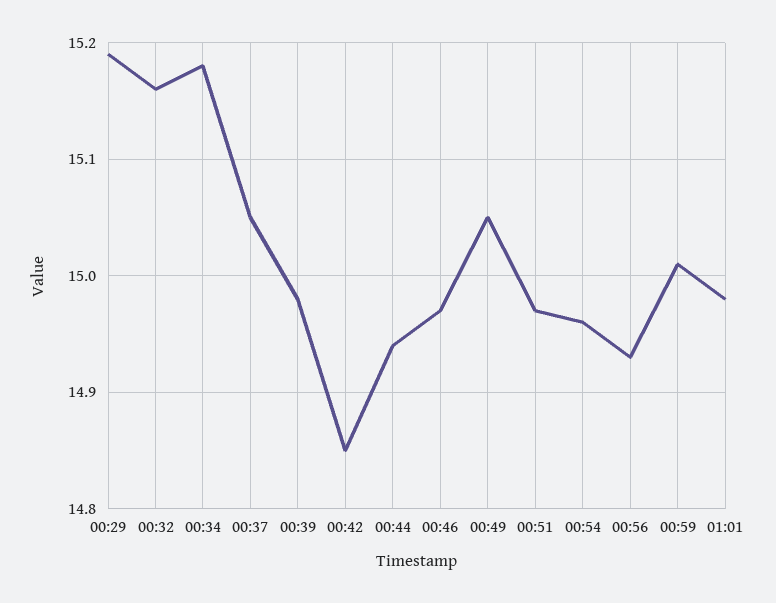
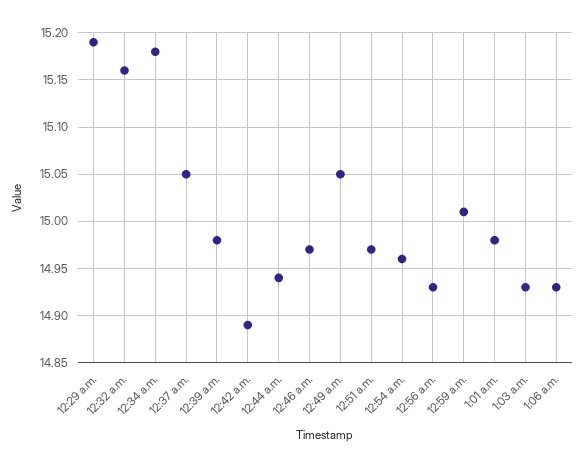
00:42: 14.85 -> 14.89
1:03 a.m.: none -> 14.93
1:06 a.m.: none -> 14.93

